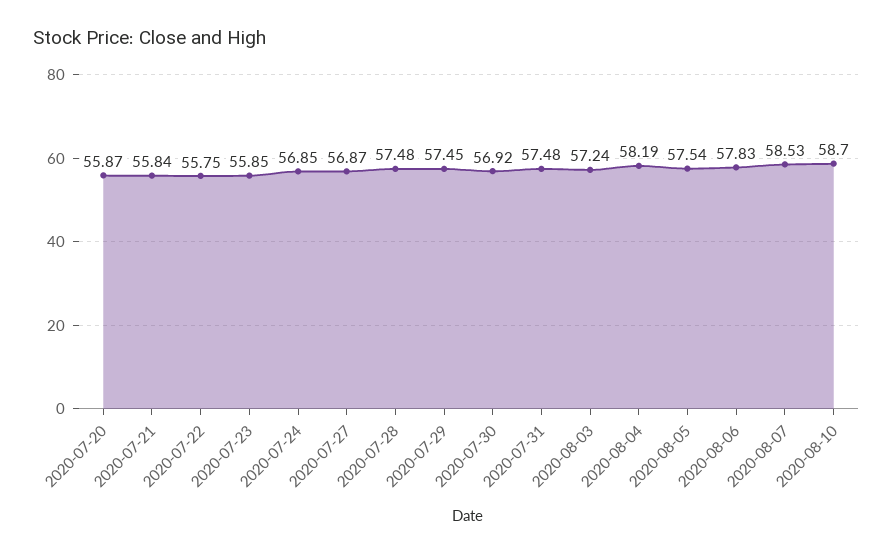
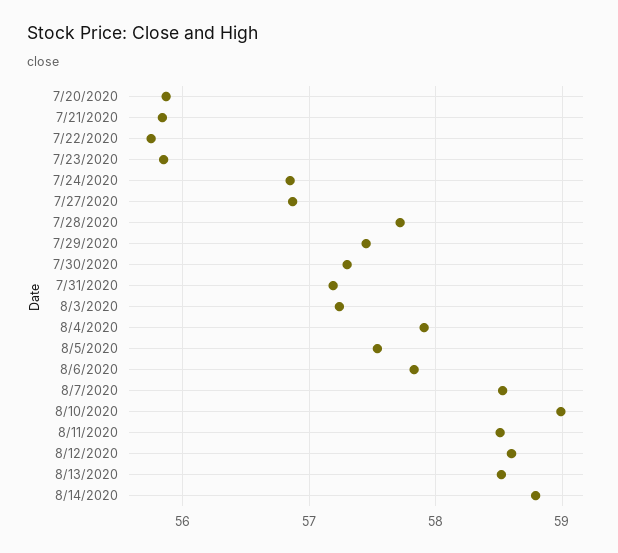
2020-07-28: 57.48 -> 57.7
2020-07-30: 56.92 -> 57.3
2020-07-31: 57.48 -> 57.2
2020-08-04: 58.19 -> 57.9
2020-08-10: 58.7 -> 59
8/11/2020: none -> 58.5
8/12/2020: none -> 58.6
8/13/2020: none -> 58.5
8/14/2020: none -> 58.8

